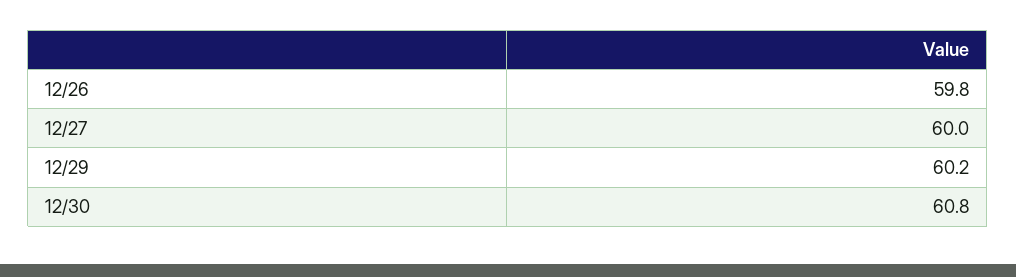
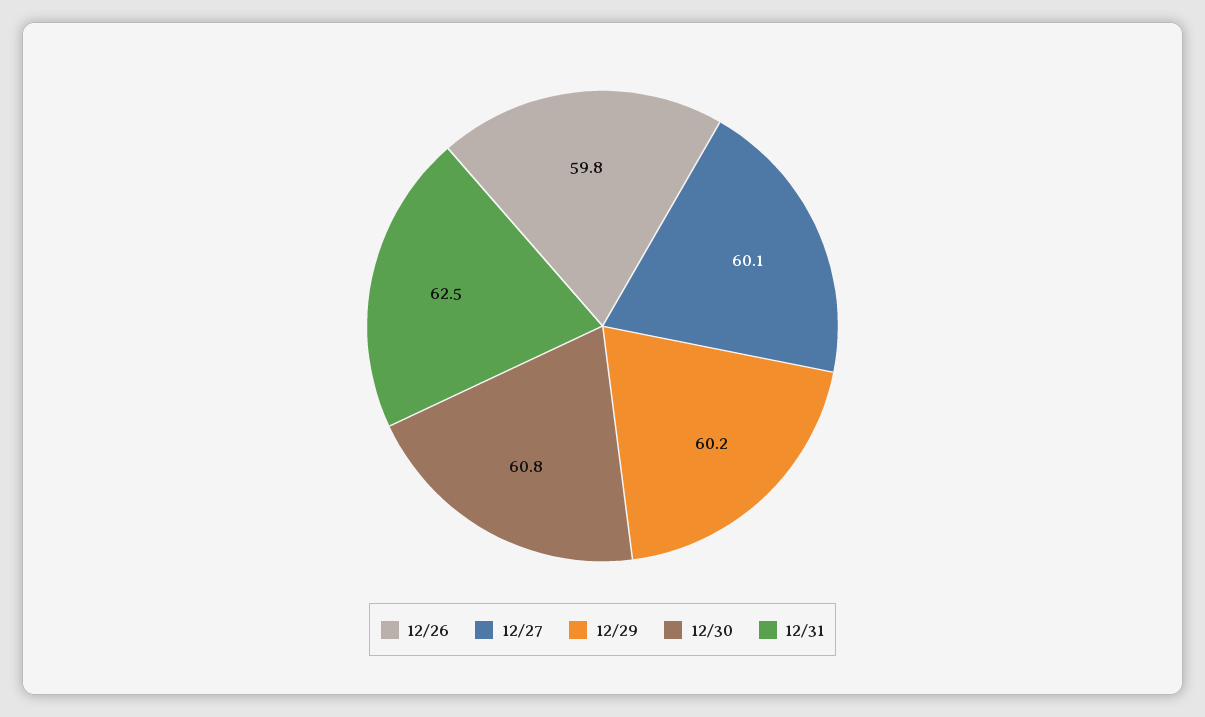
12/27: 60 -> 60.1
12/31: none -> 62.5

